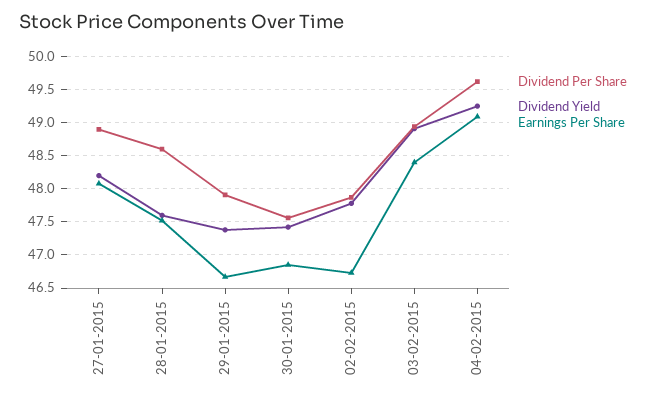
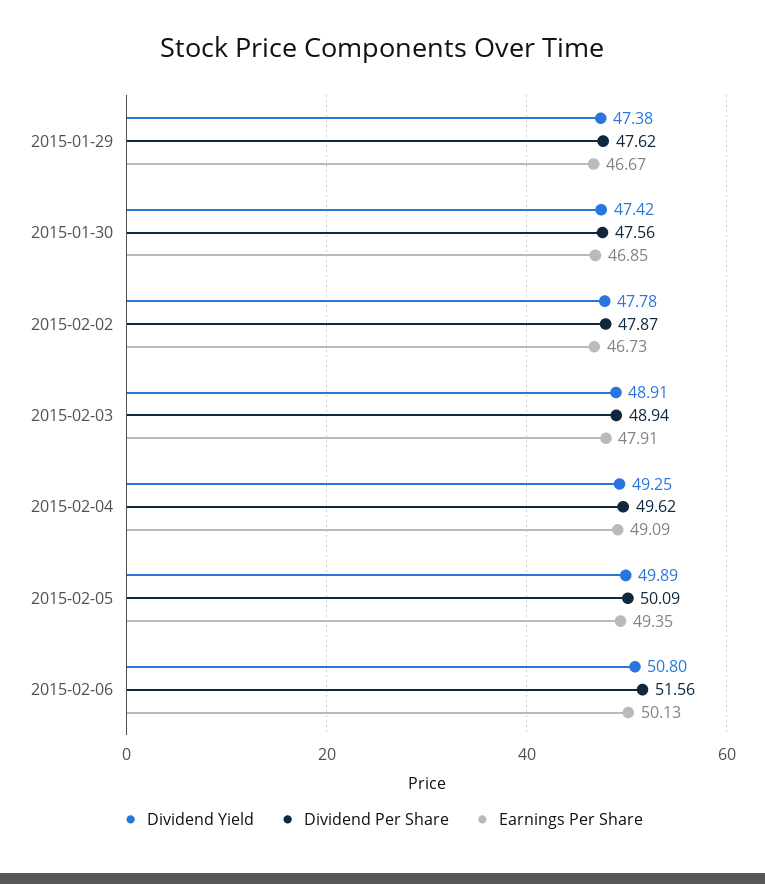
Dividend Per Share, 27-01-2015: 48.9 -> none
Dividend Yield, 27-01-2015: 48.2 -> none
Earnings Per Share, 27-01-2015: 48.1 -> none
Dividend Per Share, 28-01-2015: 48.6 -> none
Dividend Yield, 28-01-2015: 47.6 -> none
Earnings Per Share, 28-01-2015: 47.5 -> none
Dividend Per Share, 29-01-2015: 47.9 -> 47.62
Earnings Per Share, 03-02-2015: 48.4 -> 47.91
Dividend Yield, 2015-02-05: none -> 49.89
Dividend Per Share, 2015-02-05: none -> 50.09
Earnings Per Share, 2015-02-05: none -> 49.35
Dividend Yield, 2015-02-06: none -> 50.8
Dividend Per Share, 2015-02-06: none -> 51.56
Earnings Per Share, 2015-02-06: none -> 50.13

